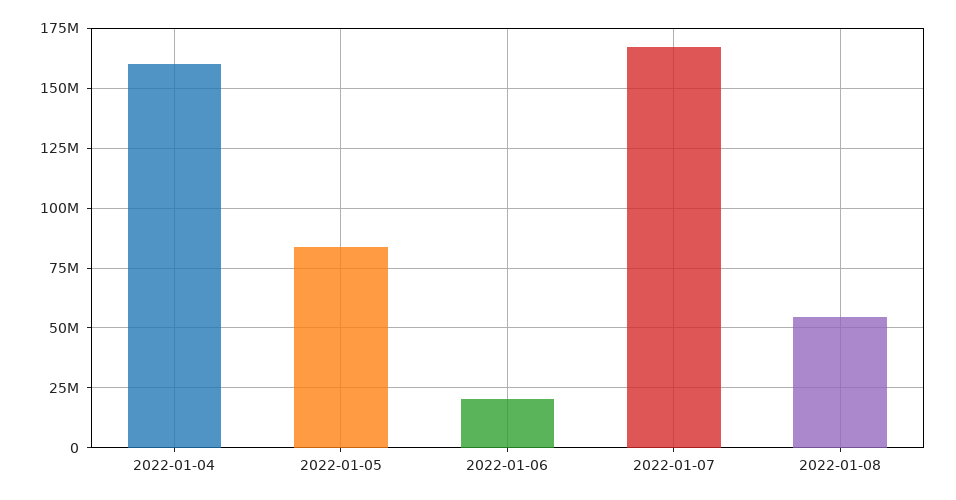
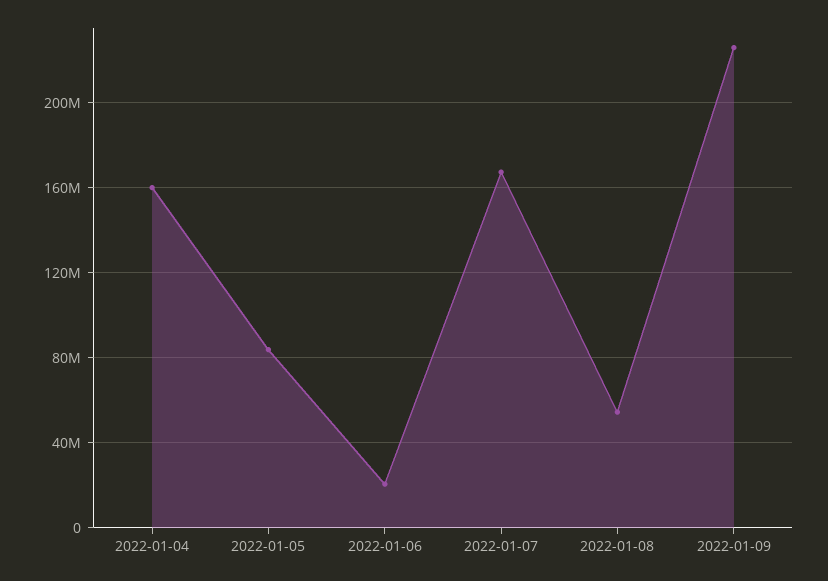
2022-01-09: none -> 225000000

